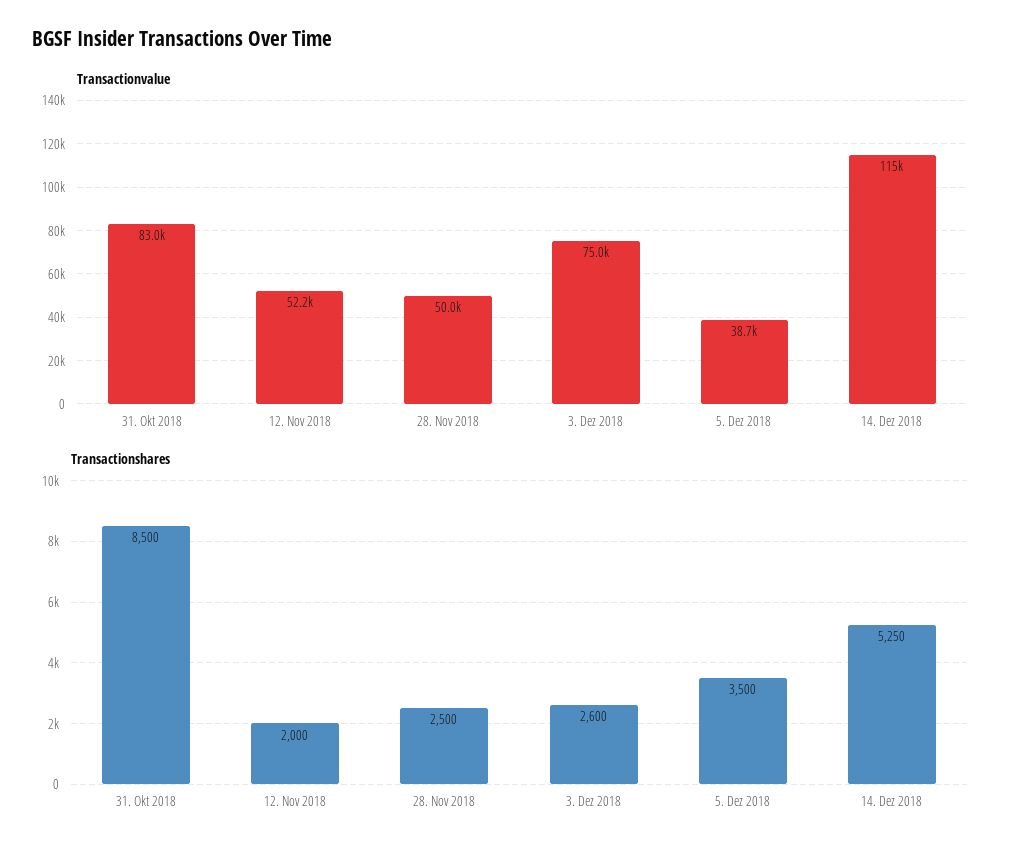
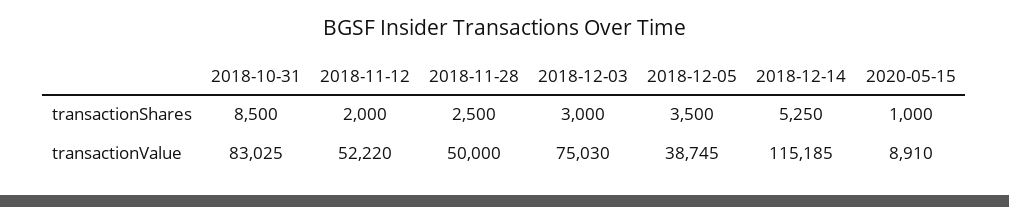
Transactionshares, 3. Dez 2018: 2600 -> 3000
Transactionshares, 2020-05-15: none -> 1000
Transactionvalue, 2020-05-15: none -> 8910

